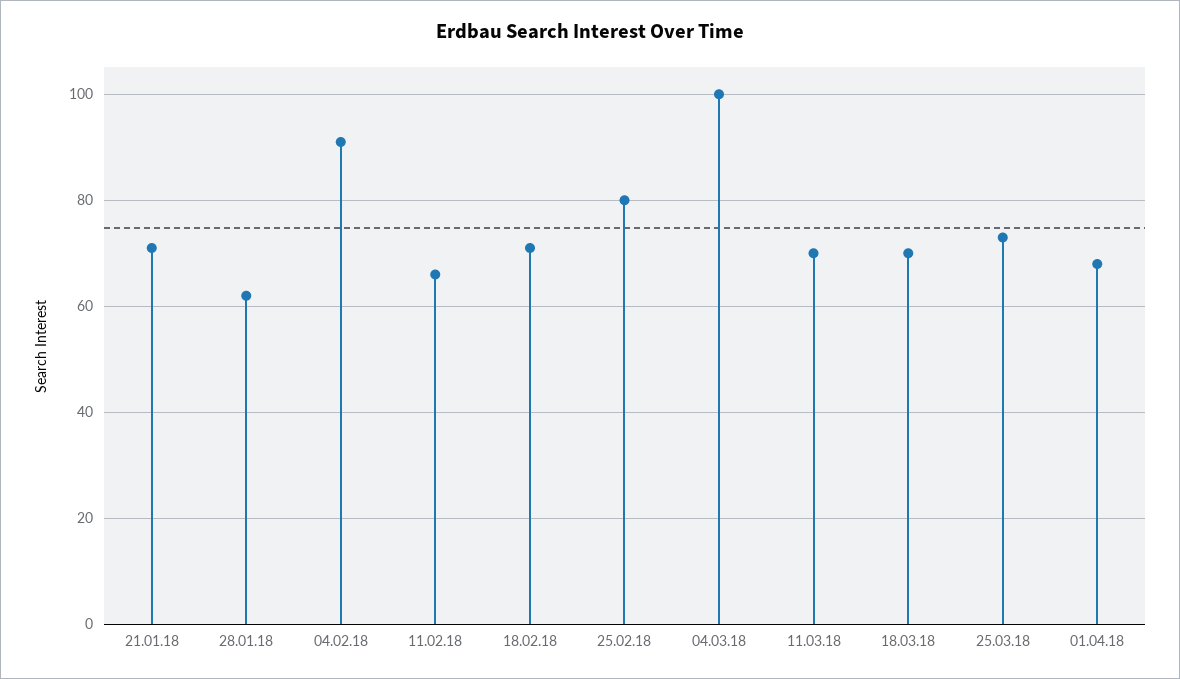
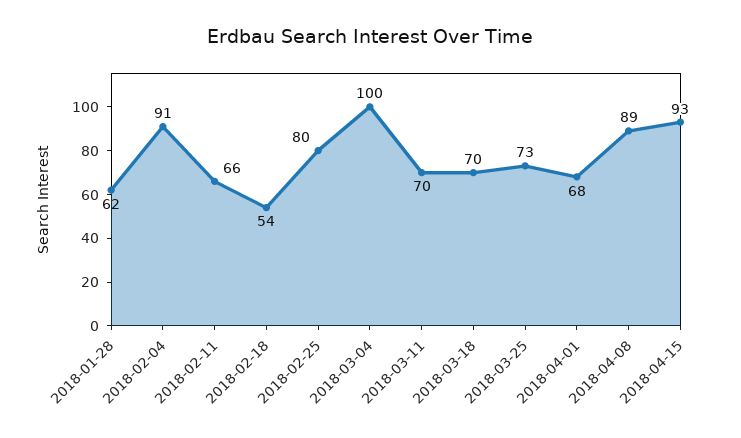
21.01.18: 70 -> none
18.02.18: 70 -> 54
2018-04-08: none -> 89
2018-04-15: none -> 93

